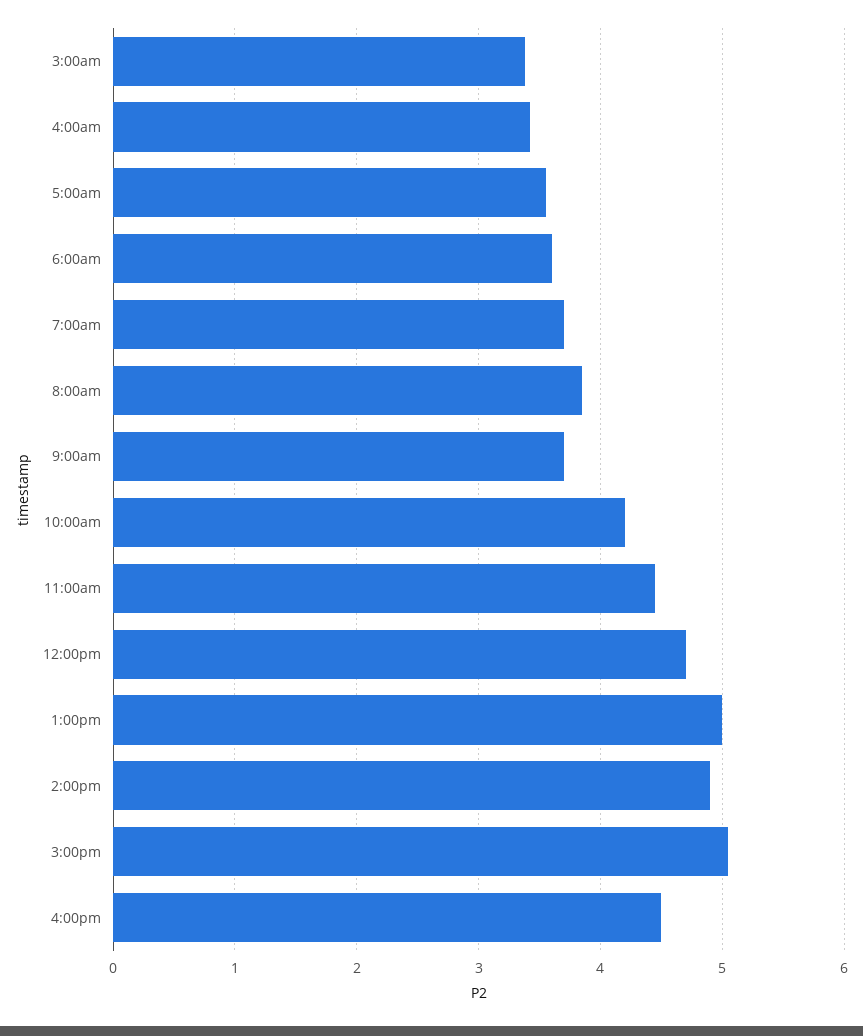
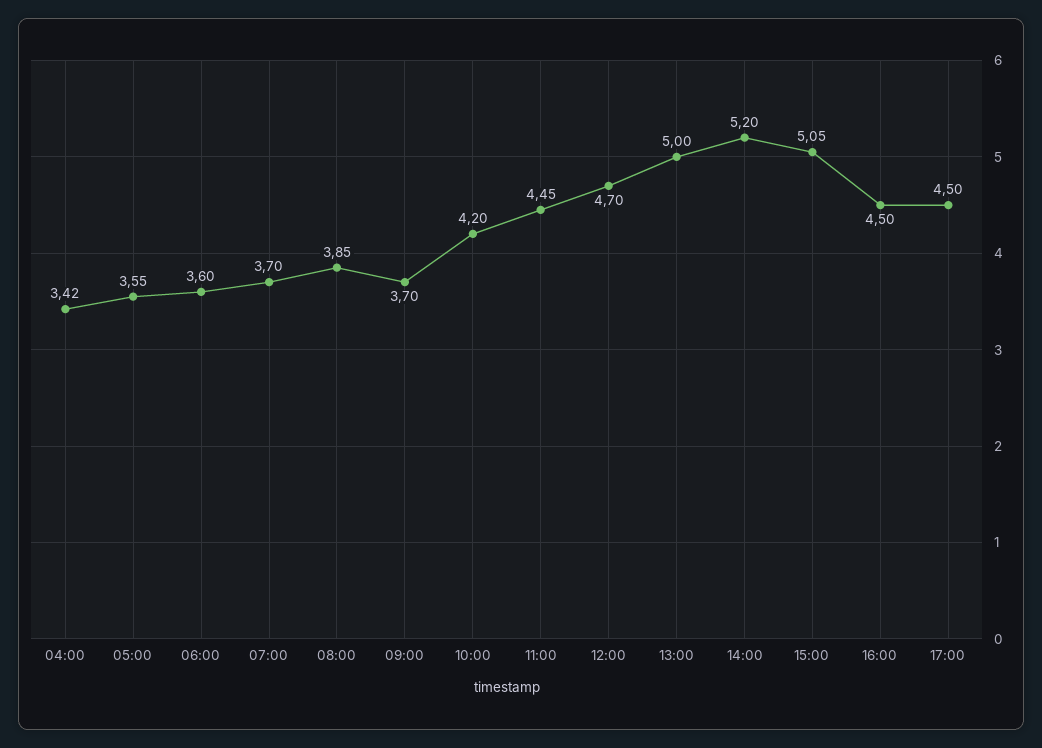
3:00am: 3.4 -> none
2:00pm: 4.9 -> 5.2
17:00: none -> 4.5

